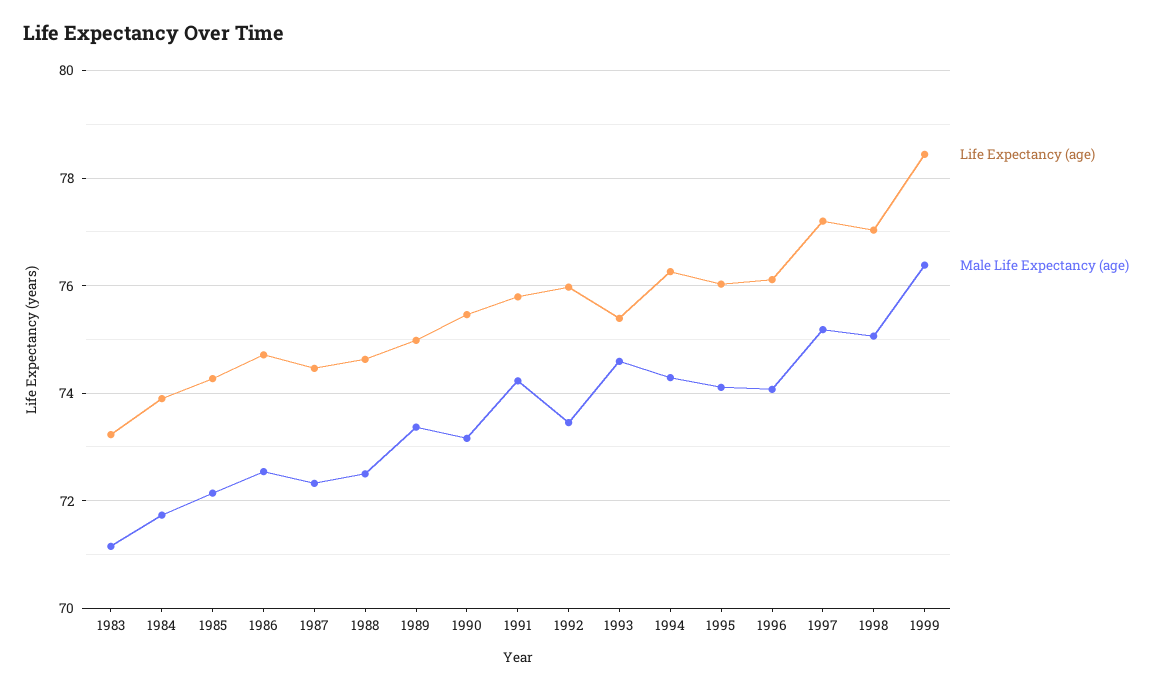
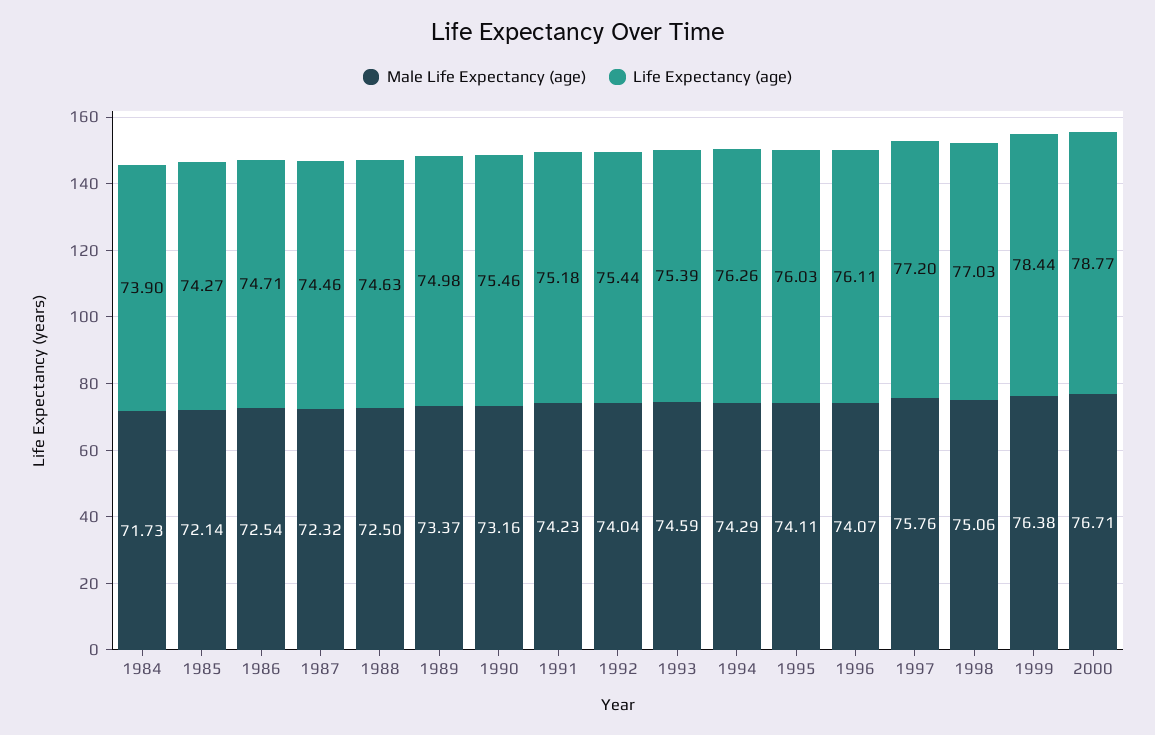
Life Expectancy (age), 1983: 73.2 -> none
Male Life Expectancy (age), 1983: 71.2 -> none
Life Expectancy (age), 1991: 75.8 -> 75.18
Life Expectancy (age), 1992: 76 -> 75.44
Male Life Expectancy (age), 1992: 73.4 -> 74.04
Male Life Expectancy (age), 1997: 75.2 -> 75.76
Male Life Expectancy (age), 2000: none -> 76.71
Life Expectancy (age), 2000: none -> 78.77

